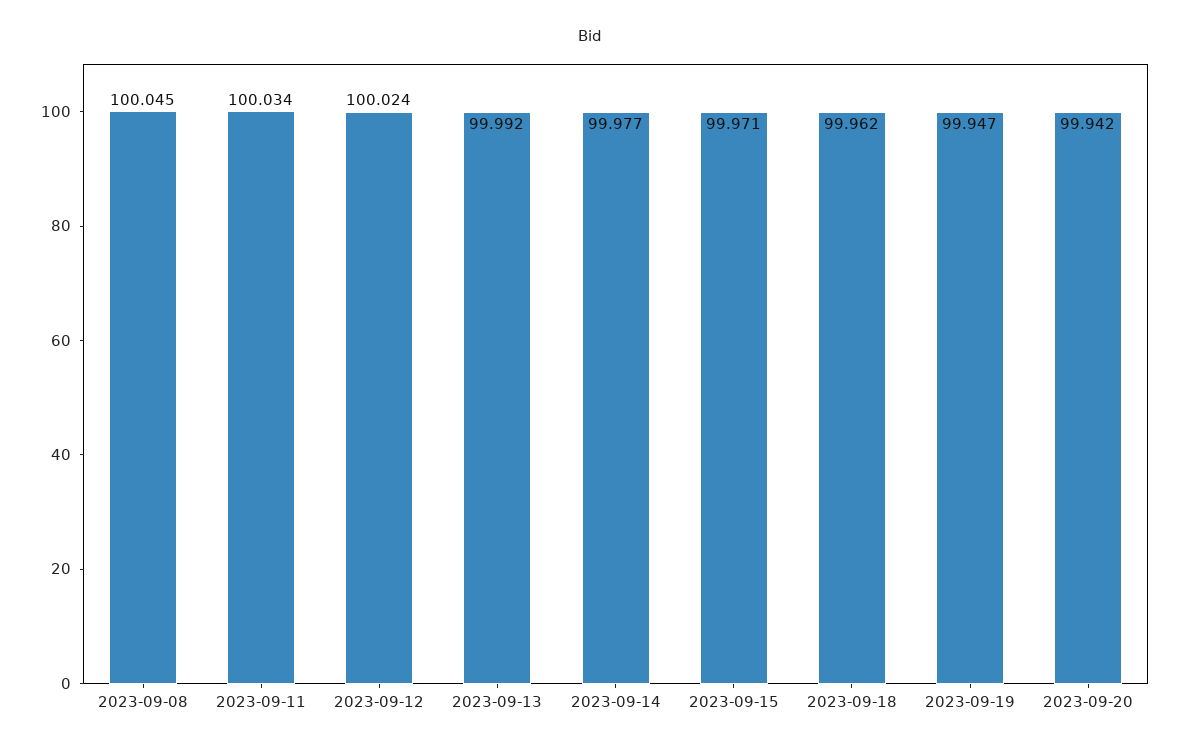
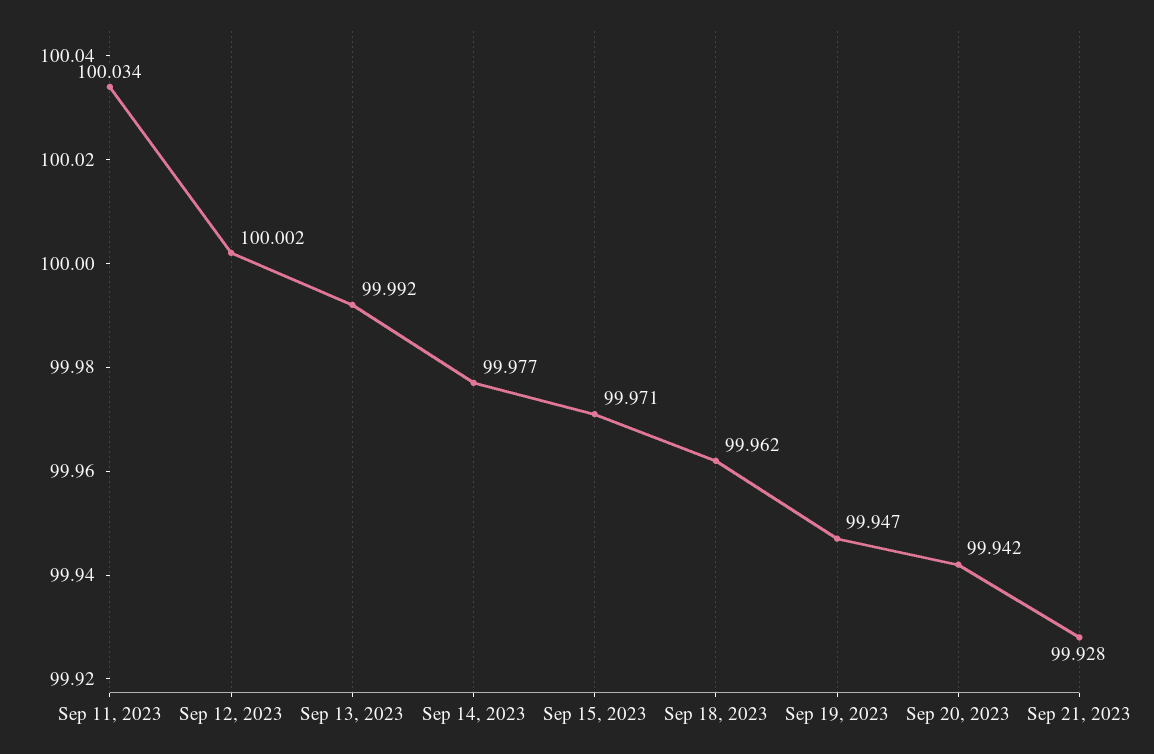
2023-09-08: 100.045 -> none
2023-09-12: 100.024 -> 100.002
Sep 21, 2023: none -> 99.928

